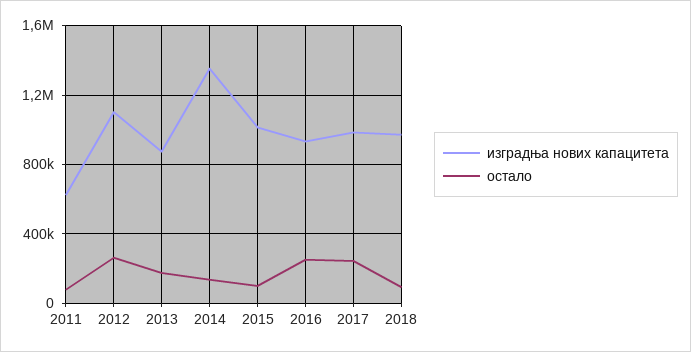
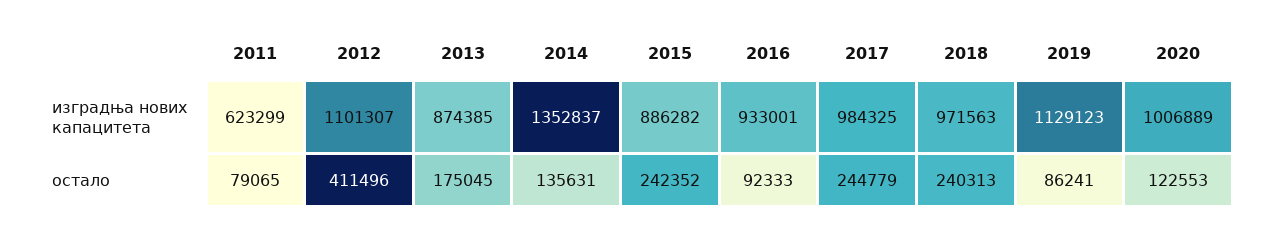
остало, 2012: 250000 -> 411496
изградња нових капацитета, 2015: 1000000 -> 886282
остало, 2015: 100000 -> 242352
остало, 2016: 250000 -> 92333
остало, 2018: 100000 -> 240313
изградња нових капацитета, 2019: none -> 1129123
изградња нових капацитета, 2020: none -> 1006889
остало, 2019: none -> 86241
остало, 2020: none -> 122553

